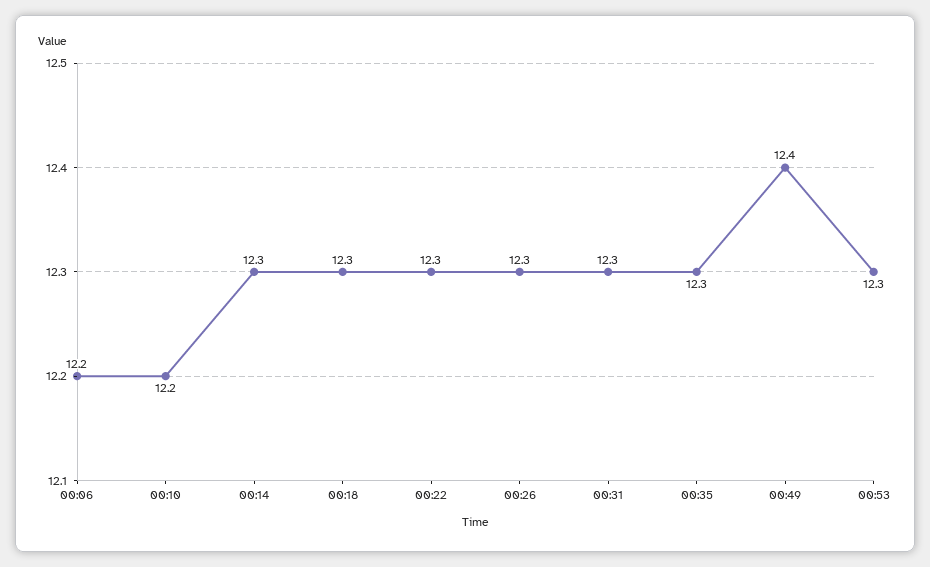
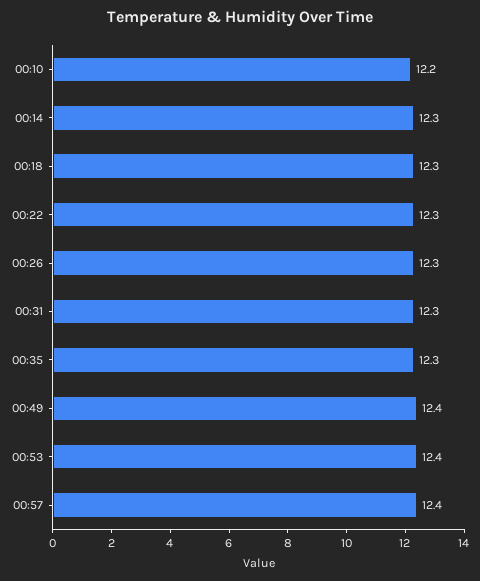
00:06: 12.2 -> none
00:53: 12.3 -> 12.4
00:57: none -> 12.4

